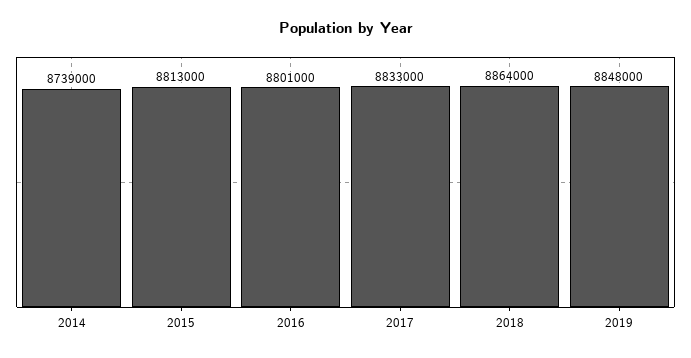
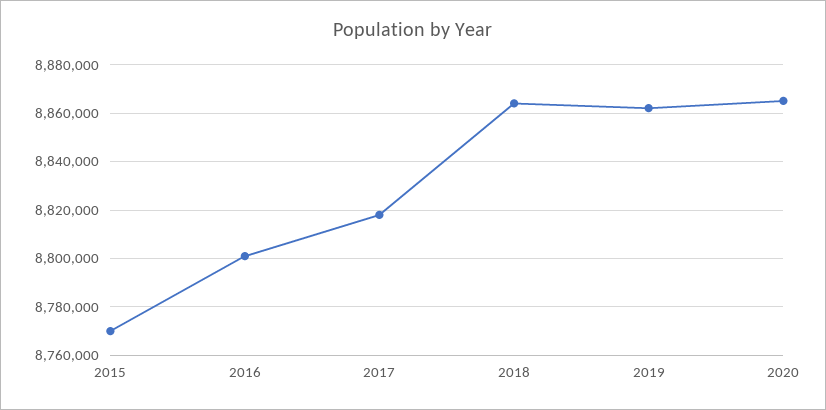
2014: 8739000 -> none
2015: 8813000 -> 8770000
2017: 8833000 -> 8817500
2019: 8848000 -> 8862500
2020: none -> 8865000

